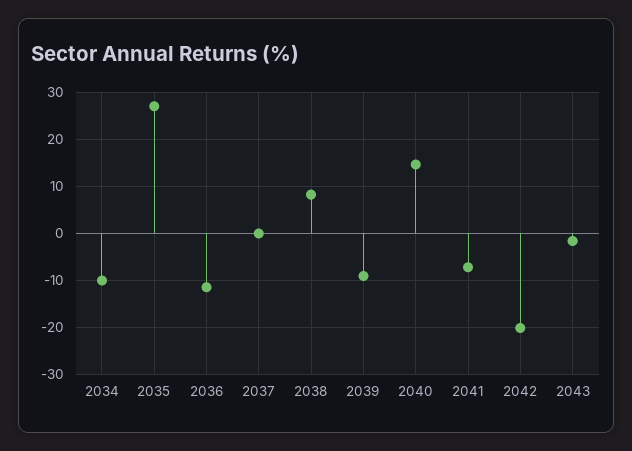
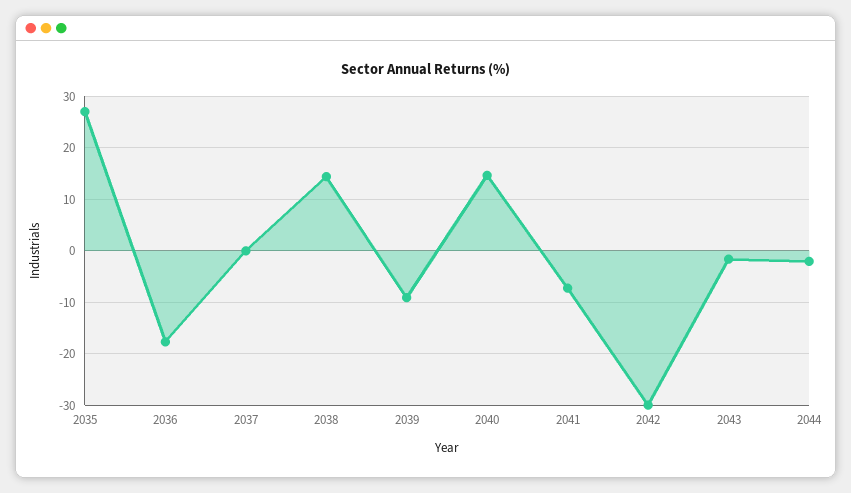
2034: -10 -> none
2036: -12 -> -18
2038: 8 -> 14
2042: -20 -> -30
2044: none -> -2

